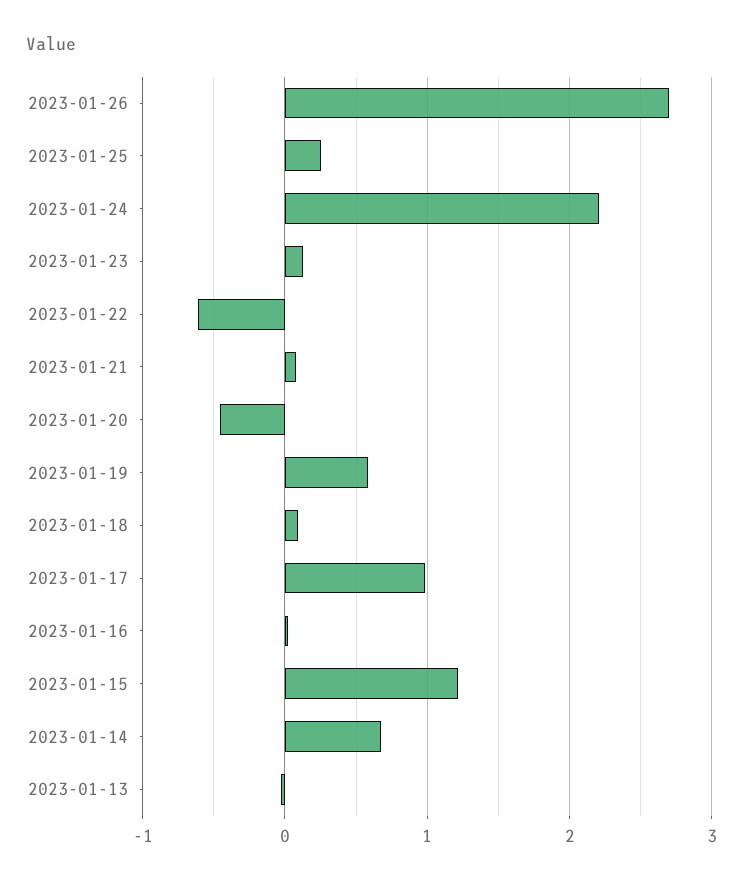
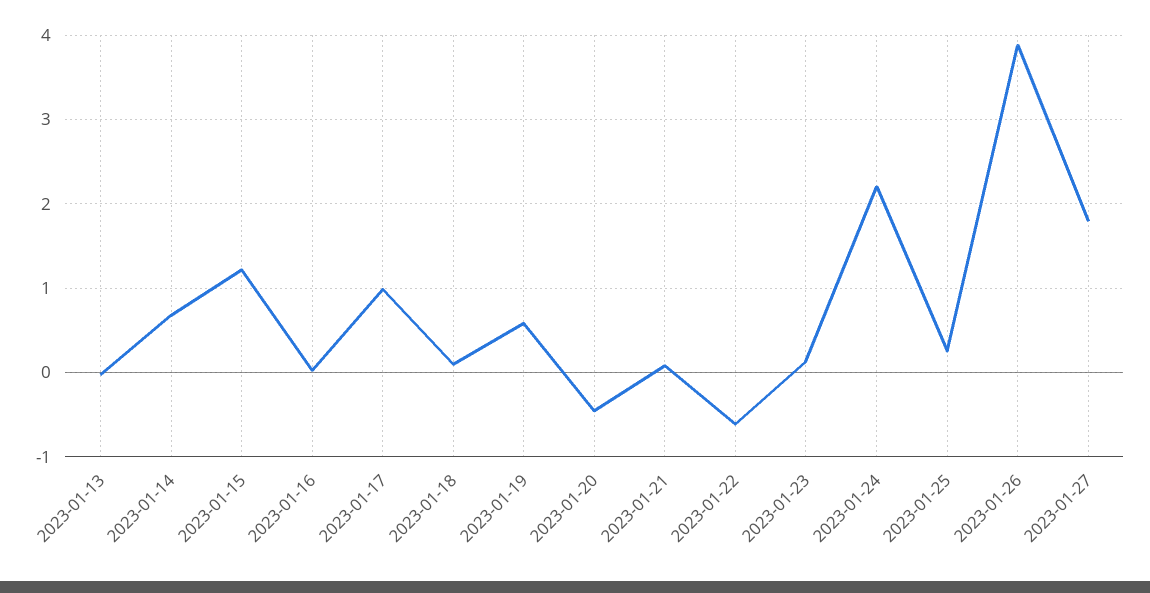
2023-01-26: 2.7 -> 3.9
2023-01-27: none -> 1.8

